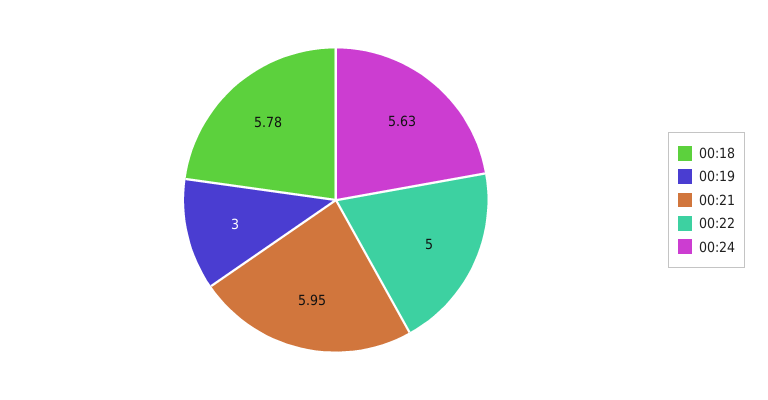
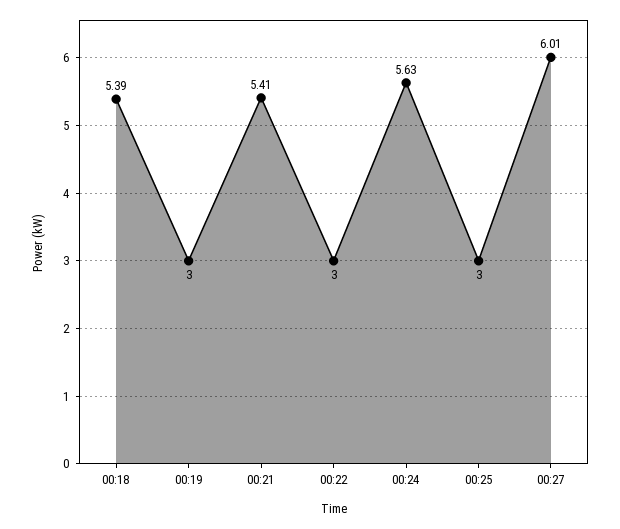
00:18: 5.78 -> 5.39
00:21: 5.95 -> 5.41
00:22: 5 -> 3
00:25: none -> 3
00:27: none -> 6.01

